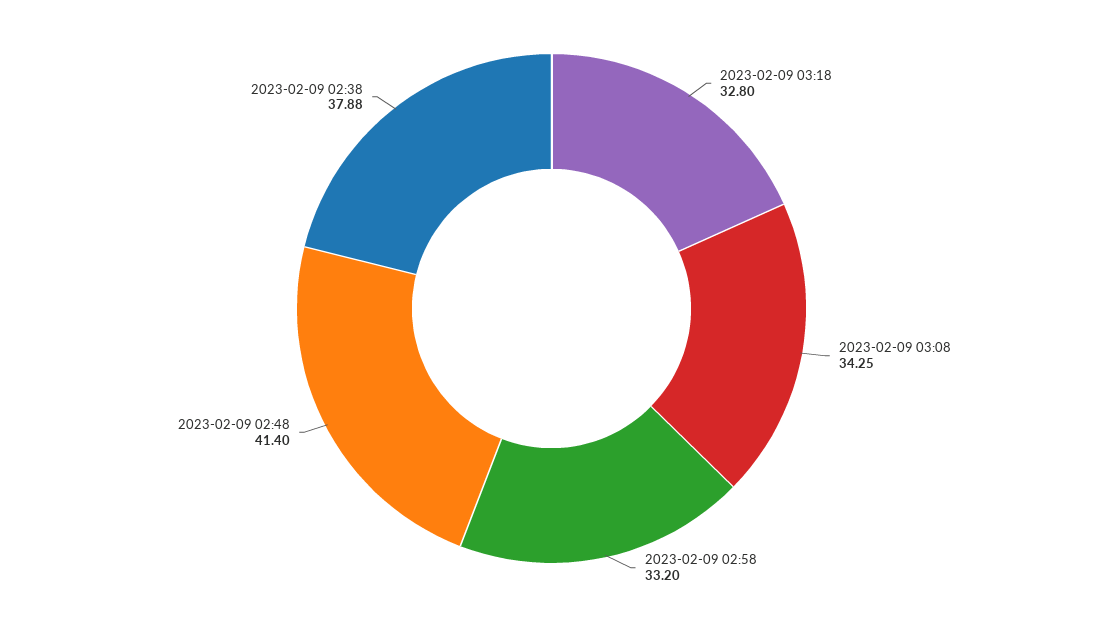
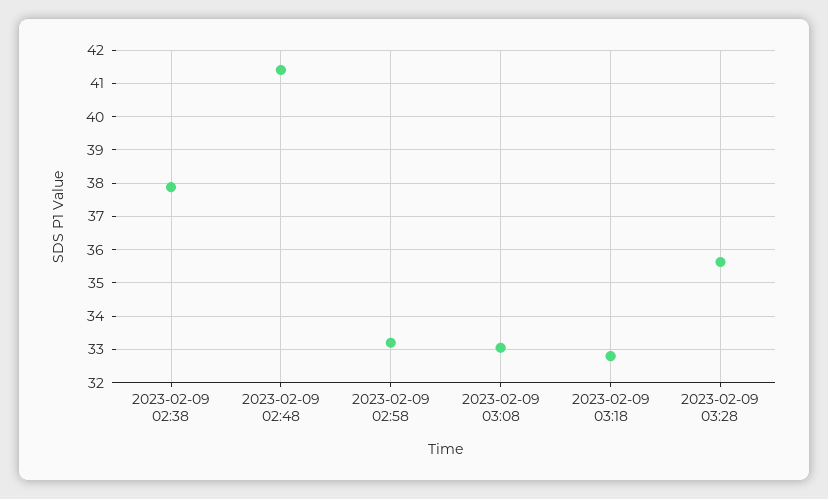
2023-02-09 03:08: 34.25 -> 33
2023-02-09 03:28: none -> 35.6

